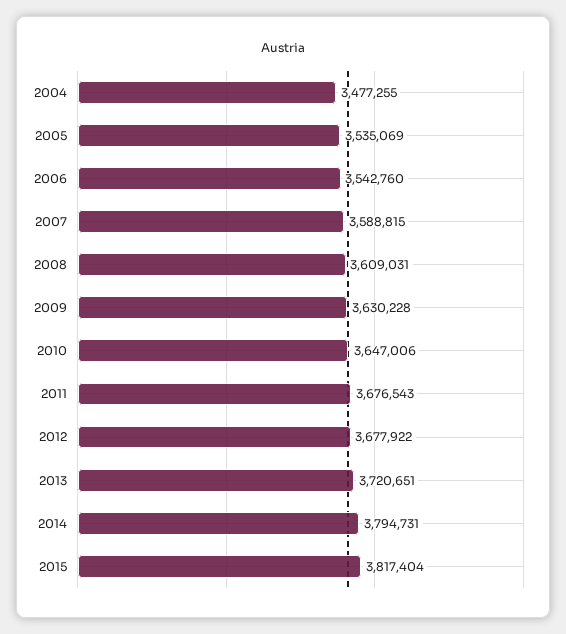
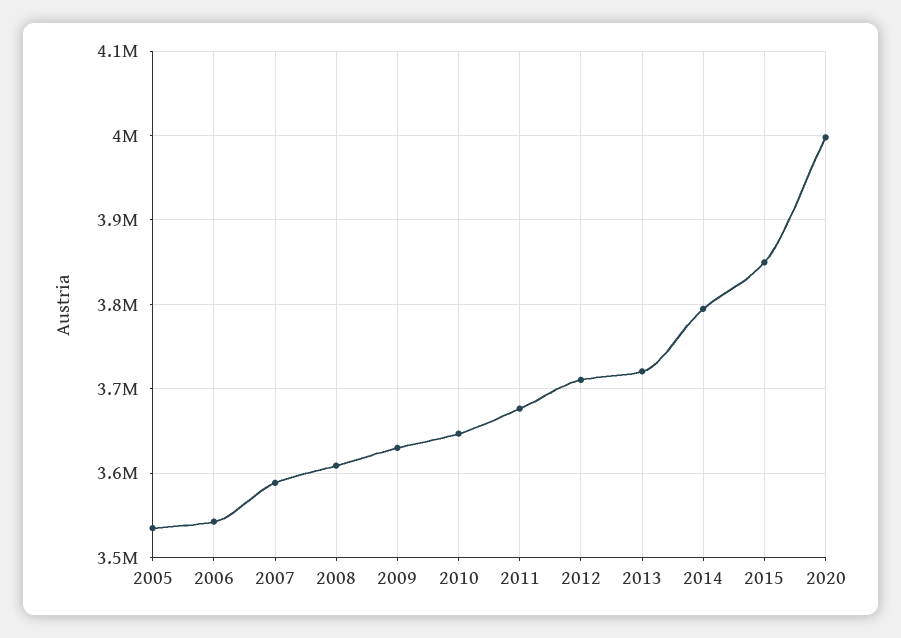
2004: 3477255 -> none
2012: 3677922 -> 3710000
2015: 3817404 -> 3850000
2020: none -> 4000000

